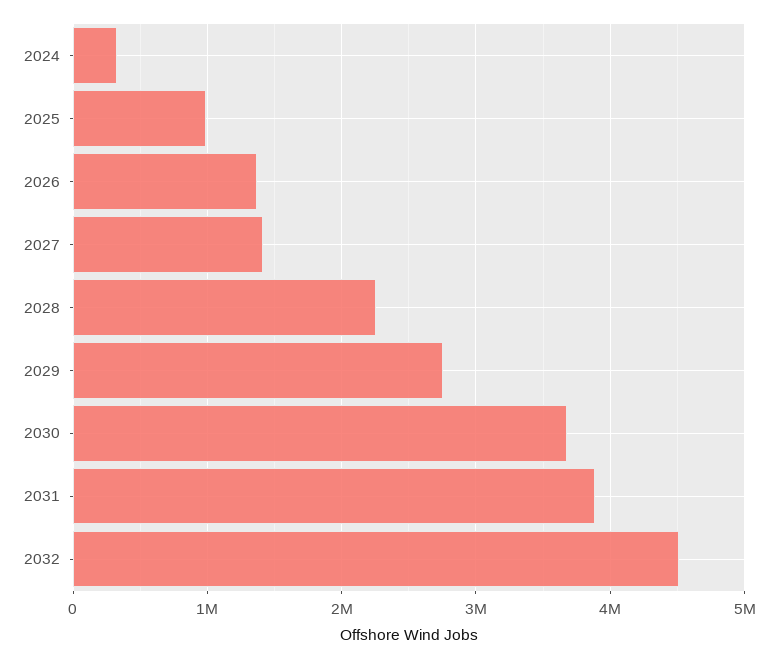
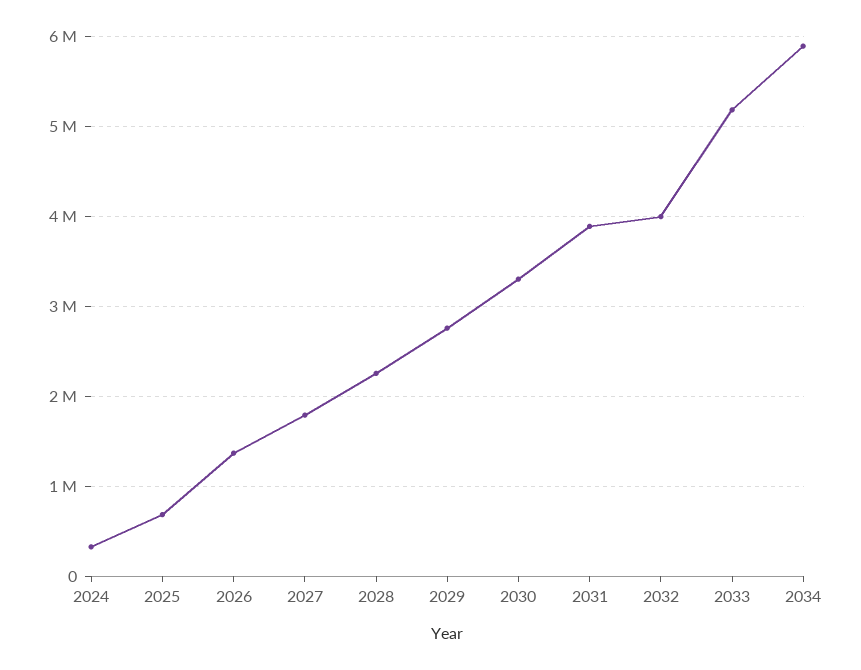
2025: 1000000 -> 700000
2027: 1400000 -> 1800000
2030: 3700000 -> 3300000
2032: 4500000 -> 4000000
2033: none -> 5200000
2034: none -> 5900000

